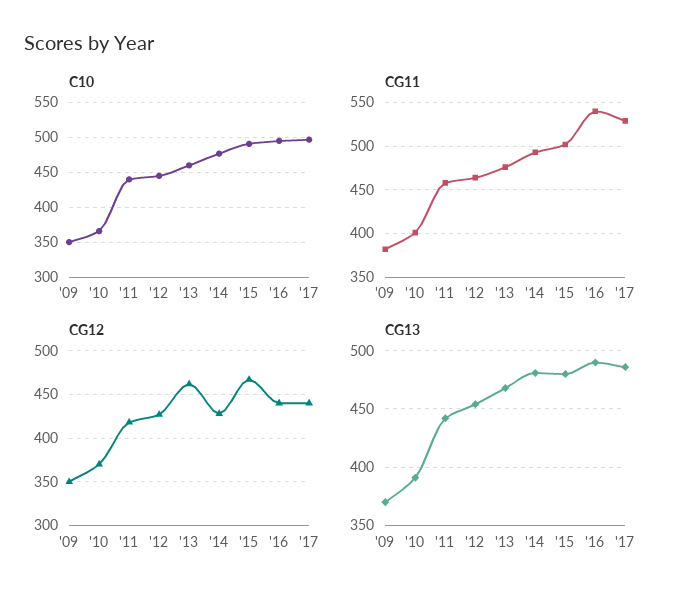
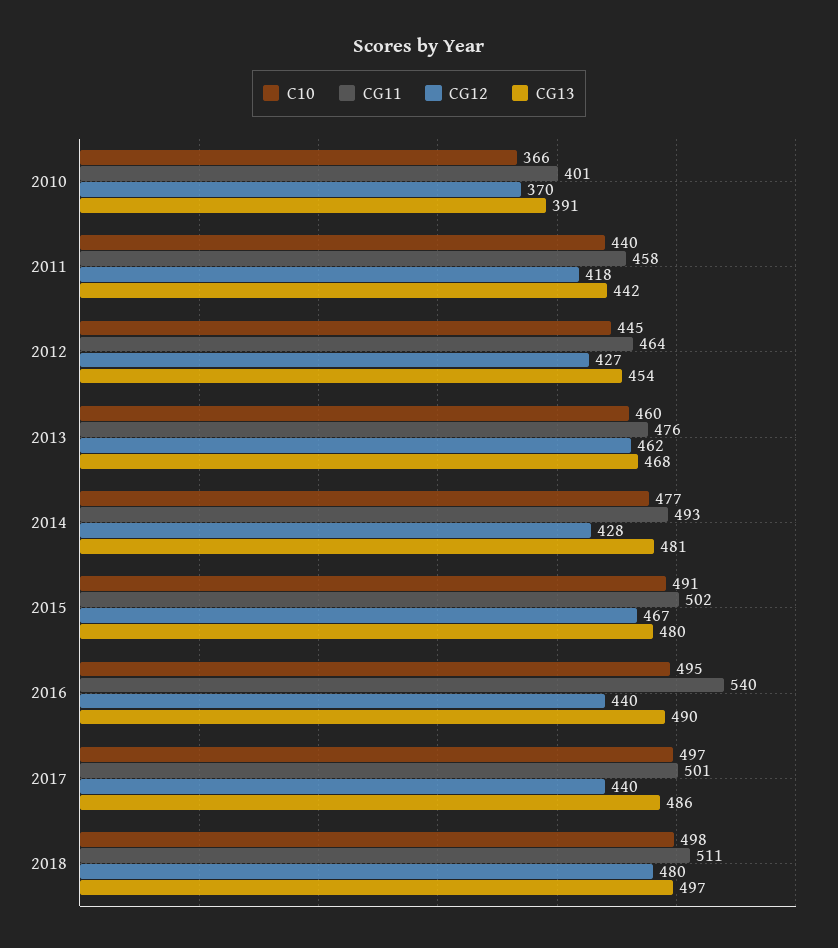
C10, '09: 350 -> none
CG11, '09: 380 -> none
CG11, '17: 530 -> 501
CG12, '09: 350 -> none
CG13, '09: 370 -> none
C10, 2018: none -> 498
CG11, 2018: none -> 511
CG12, 2018: none -> 480
CG13, 2018: none -> 497

